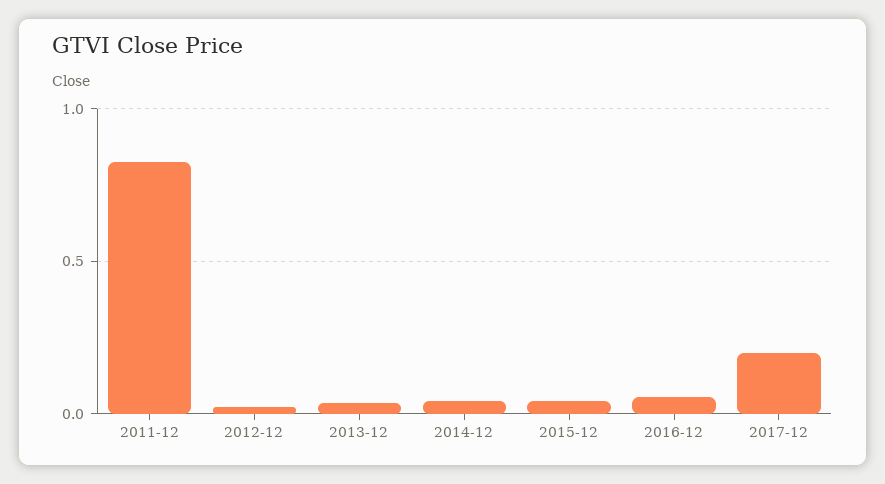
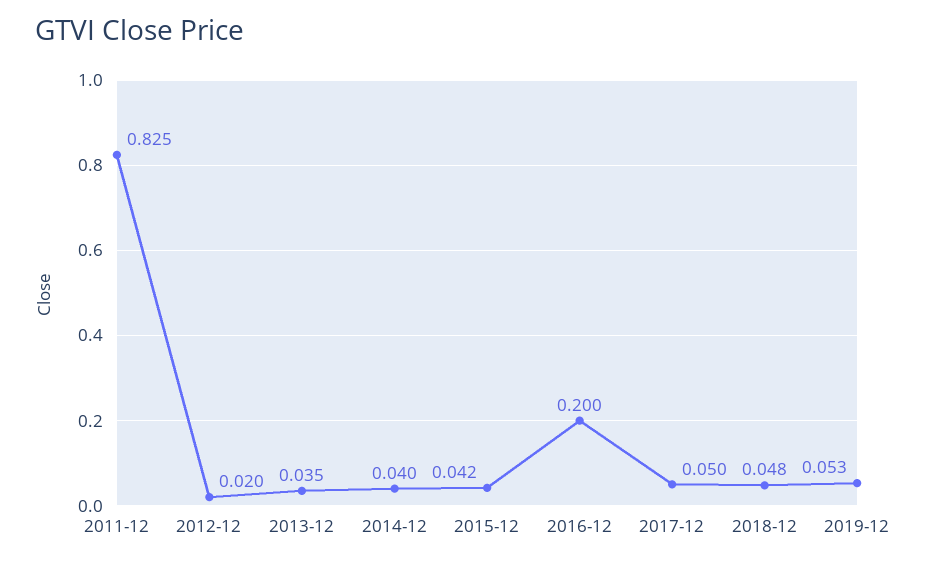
2016-12: 0.05 -> 0.2
2017-12: 0.2 -> 0.05
2018-12: none -> 0.048
2019-12: none -> 0.053

